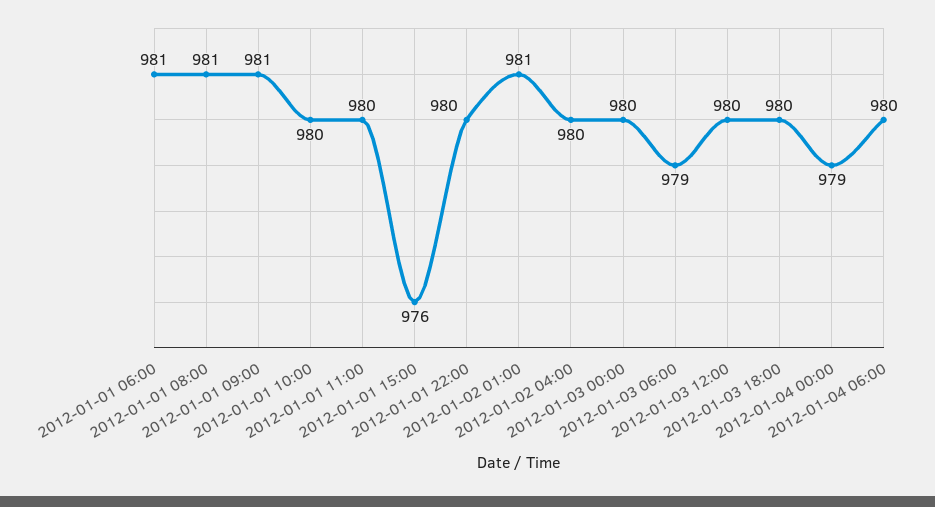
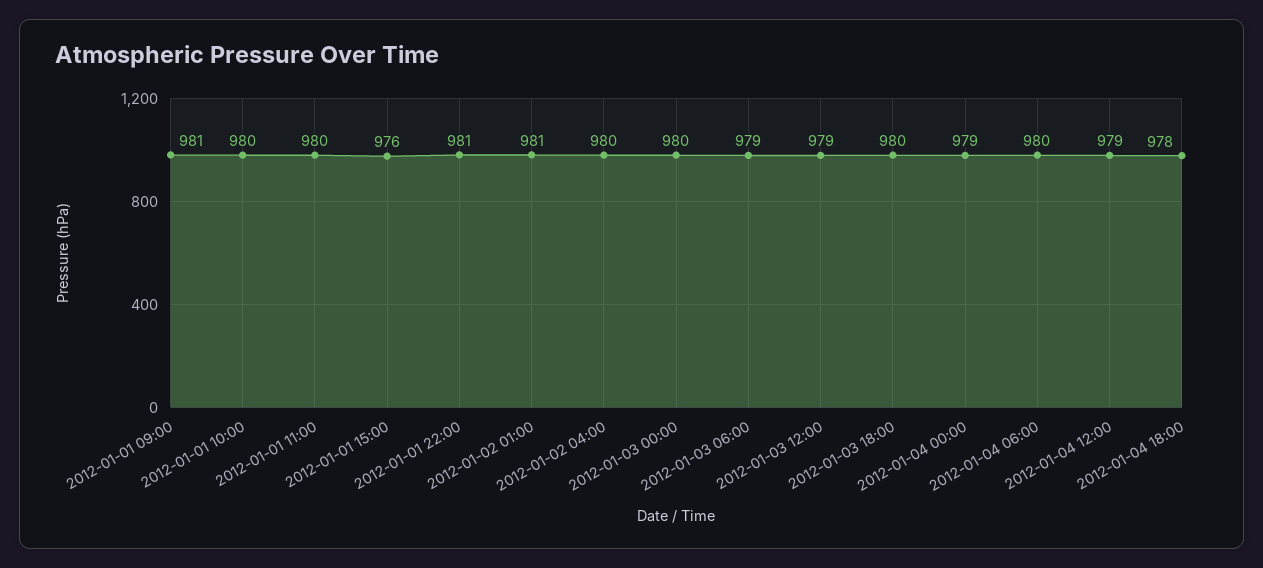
2012-01-01 06:00: 981 -> none
2012-01-01 08:00: 981 -> none
2012-01-01 22:00: 980 -> 981
2012-01-03 12:00: 980 -> 979
2012-01-04 12:00: none -> 979
2012-01-04 18:00: none -> 978

